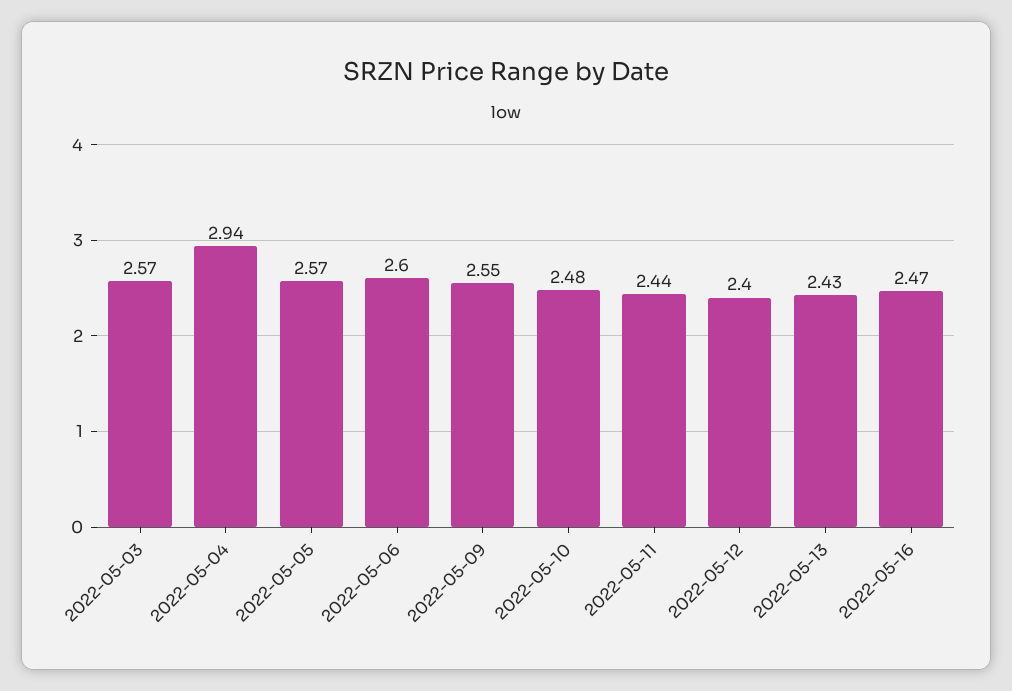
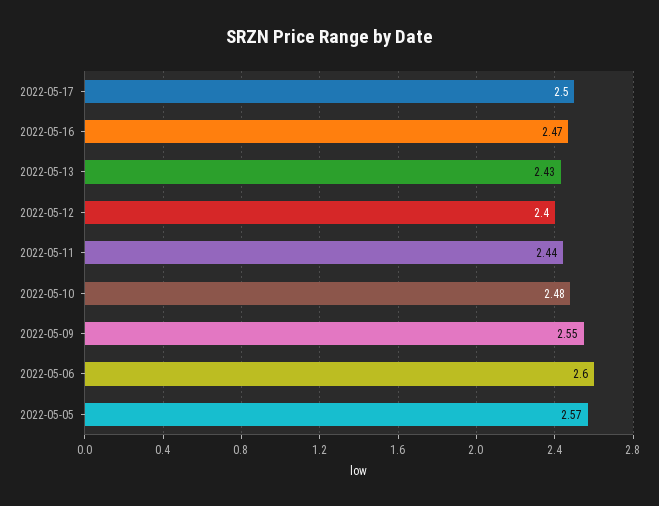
2022-05-03: 2.57 -> none
2022-05-04: 2.94 -> none
2022-05-17: none -> 2.5

